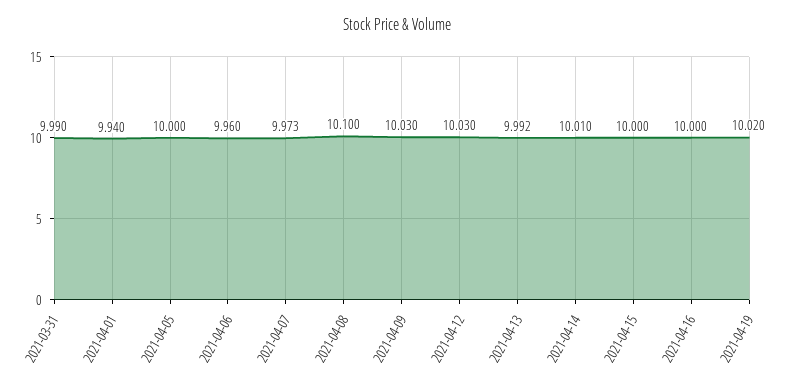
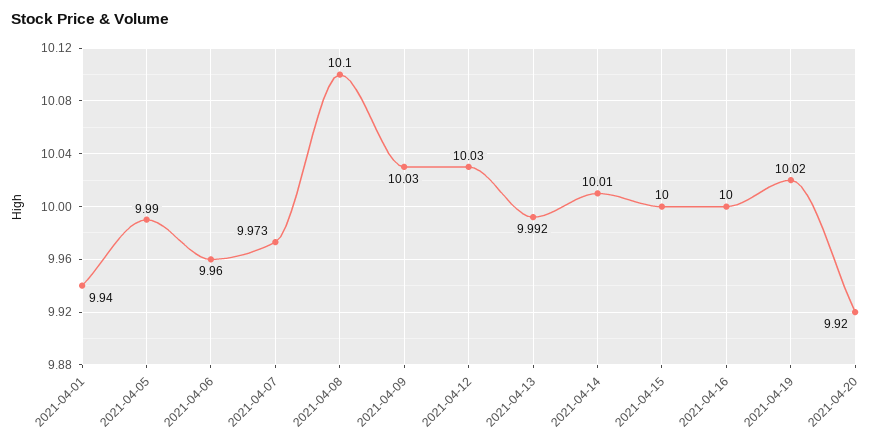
2021-03-31: 9.99 -> none
2021-04-05: 10 -> 9.99
2021-04-20: none -> 9.92

